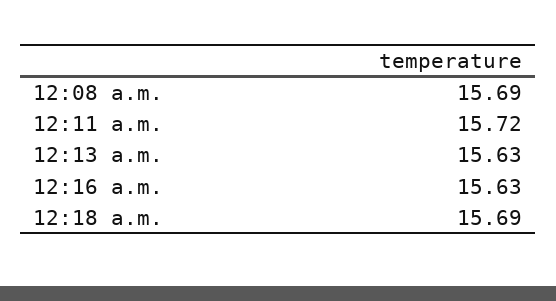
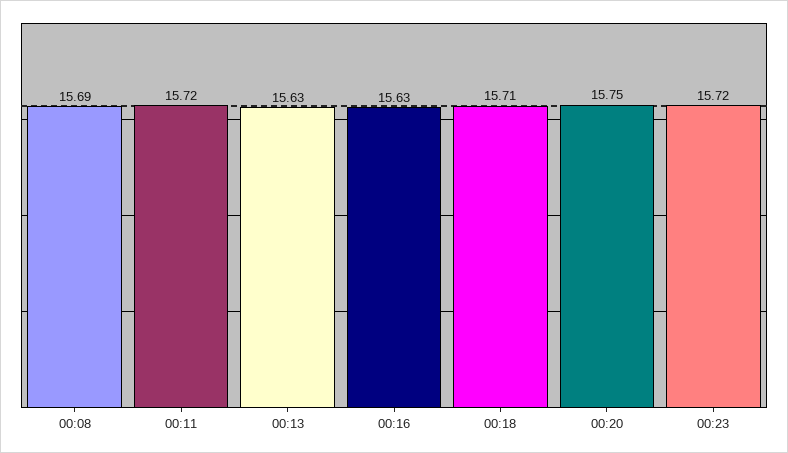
12:18 a.m.: 15.69 -> 15.71
00:20: none -> 15.75
00:23: none -> 15.72

